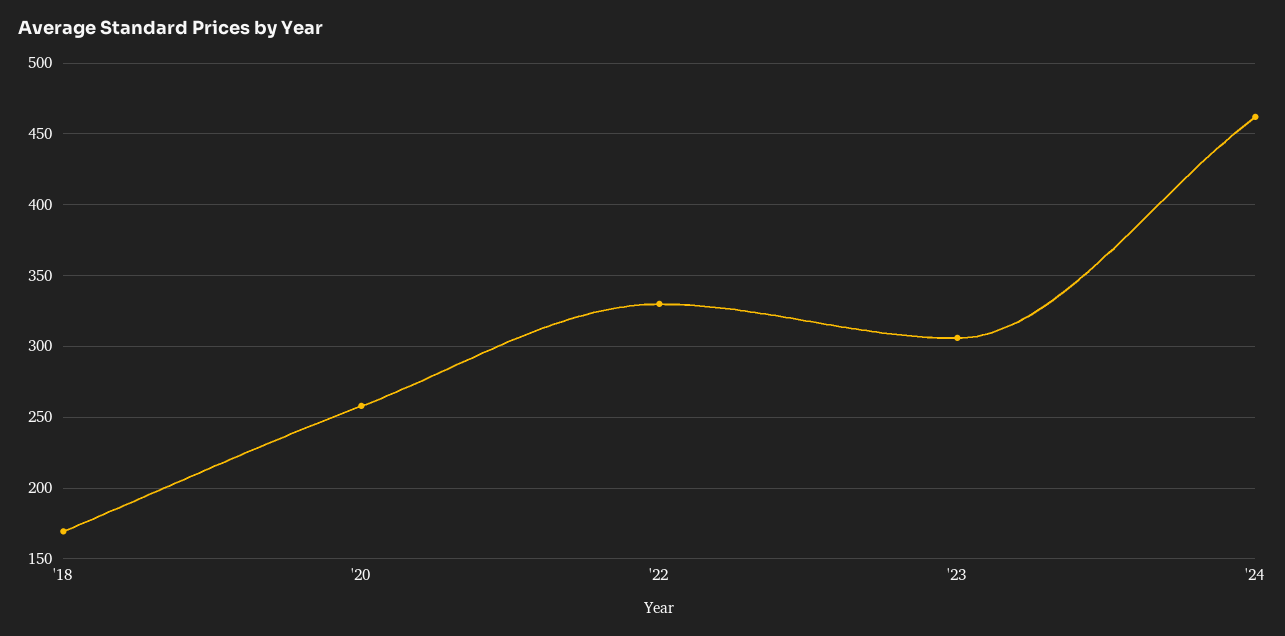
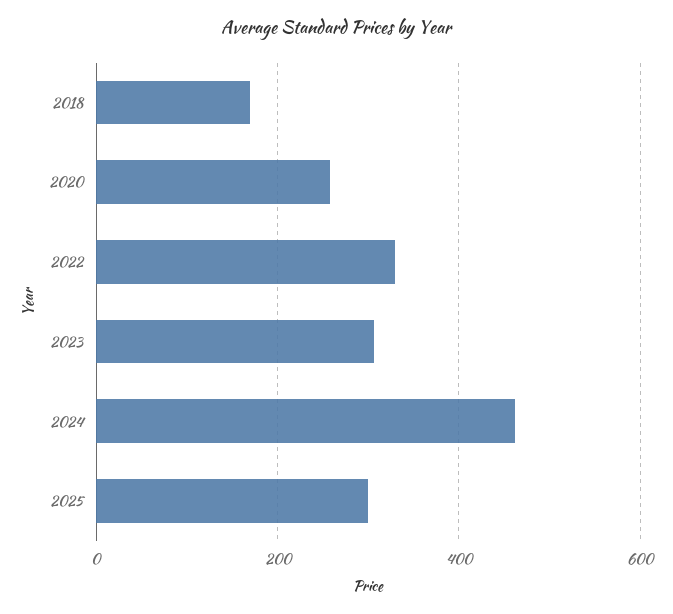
2025: none -> 300

